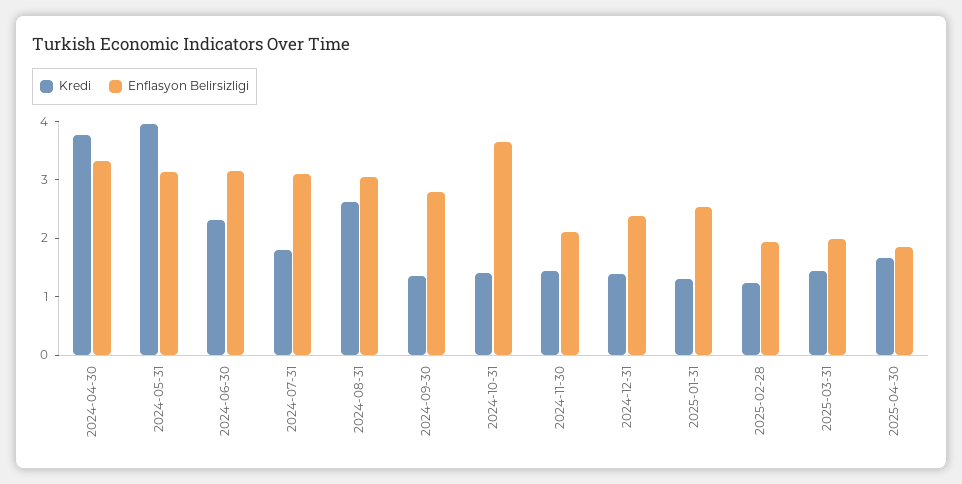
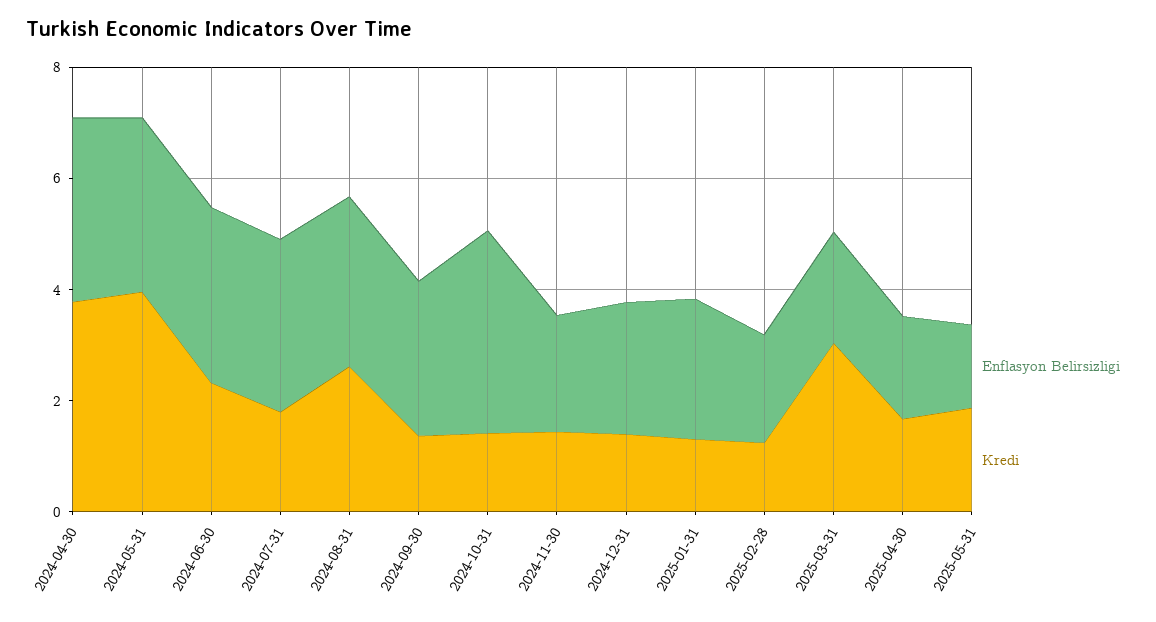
Kredi, 2025-03-31: 1.4 -> 3
Enflasyon Belirsizligi, 2025-05-31: none -> 1.5
Kredi, 2025-05-31: none -> 2

